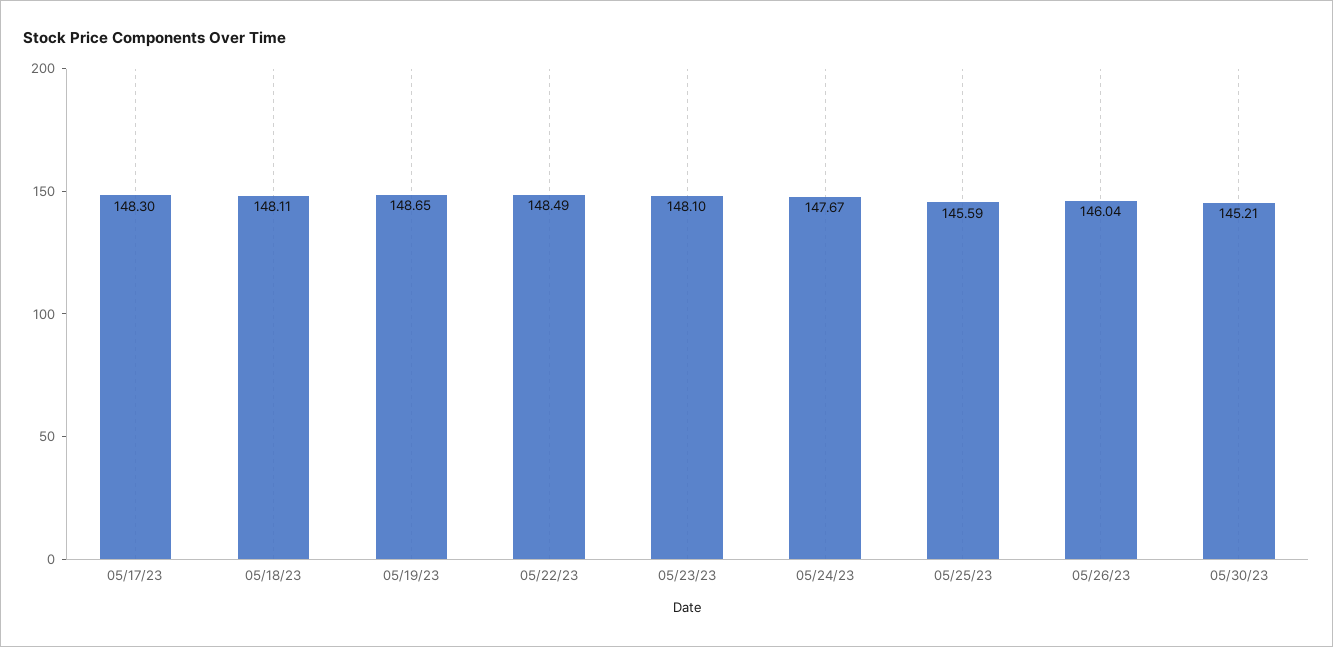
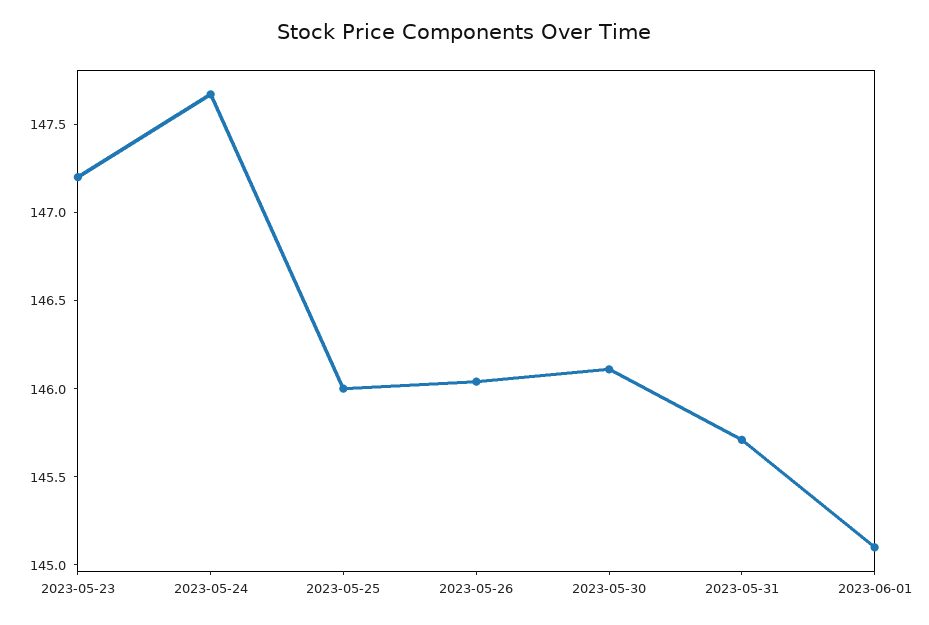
05/17/23: 148.3 -> none
05/18/23: 148.11 -> none
05/19/23: 148.65 -> none
05/22/23: 148.49 -> none
05/23/23: 148.1 -> 147.2
05/25/23: 145.59 -> 146
05/30/23: 145.21 -> 146.1
2023-05-31: none -> 145.7
2023-06-01: none -> 145.1

